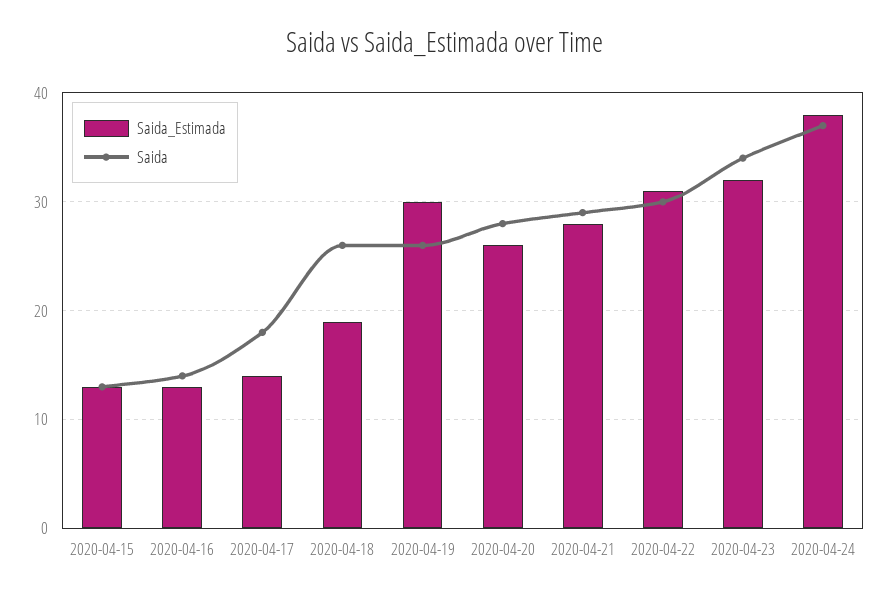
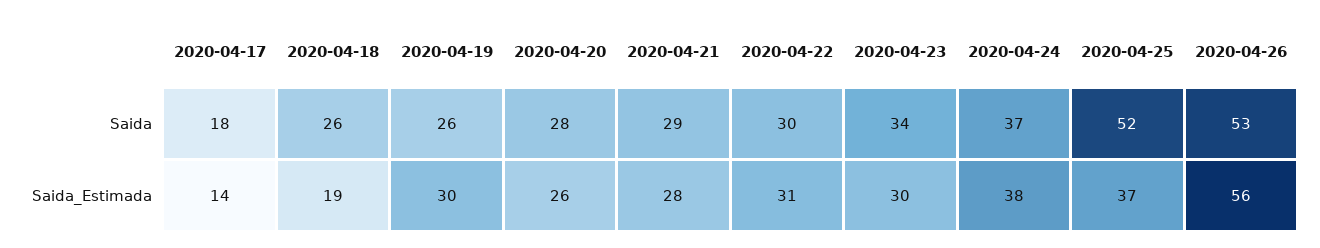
Saida_Estimada, 2020-04-15: 13 -> none
Saida, 2020-04-15: 13 -> none
Saida_Estimada, 2020-04-16: 13 -> none
Saida, 2020-04-16: 14 -> none
Saida_Estimada, 2020-04-23: 32 -> 30
Saida, 2020-04-25: none -> 52
Saida, 2020-04-26: none -> 53
Saida_Estimada, 2020-04-25: none -> 37
Saida_Estimada, 2020-04-26: none -> 56

